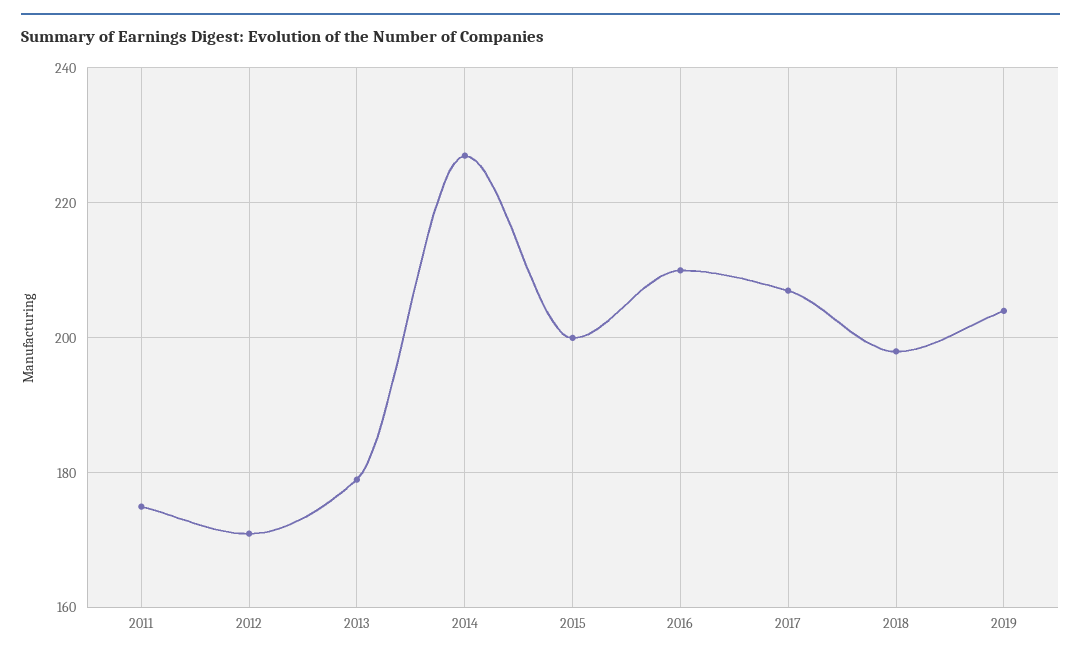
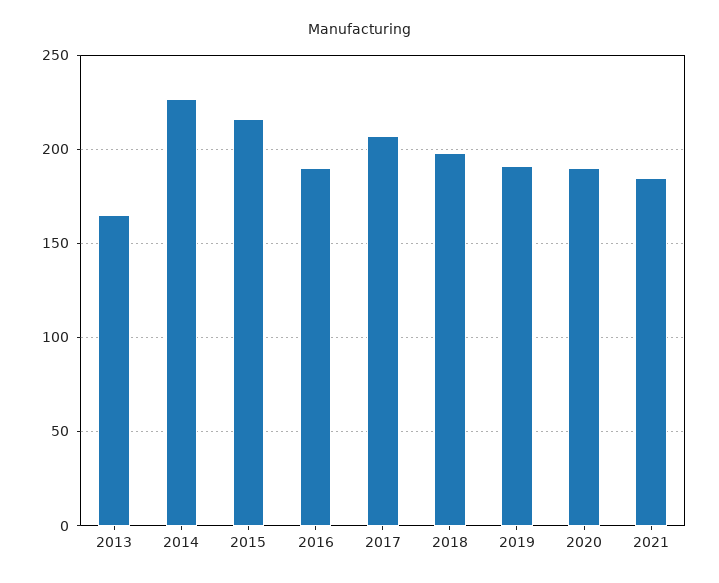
2011: 175 -> none
2012: 170 -> none
2013: 180 -> 165
2015: 200 -> 215
2016: 210 -> 190
2019: 205 -> 190
2020: none -> 190
2021: none -> 185

